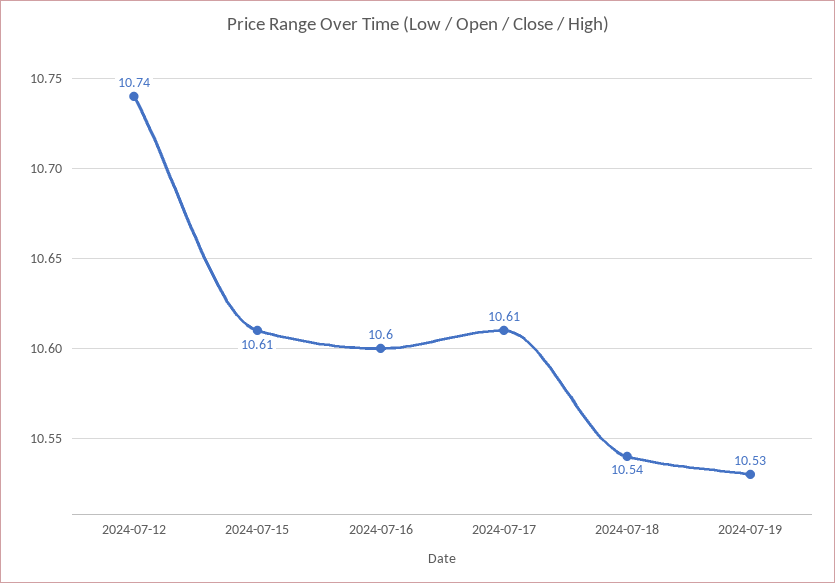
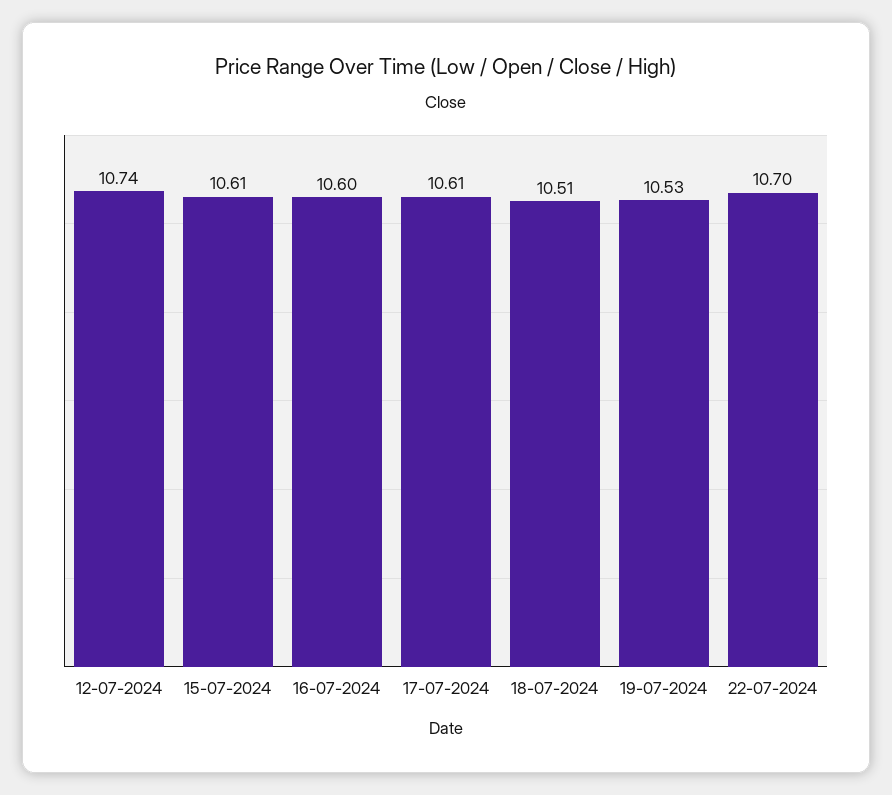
2024-07-18: 10.54 -> 10.51
22-07-2024: none -> 10.7

